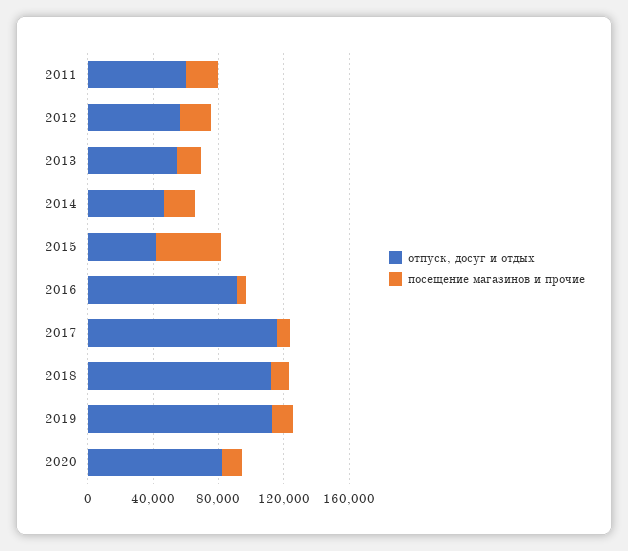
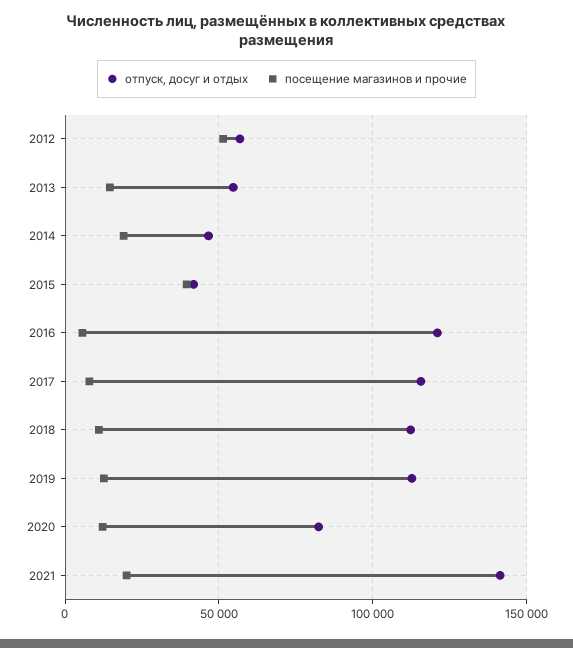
отпуск, досуг и отдых, 2011: 60000 -> none
посещение магазинов и прочие, 2011: 20000 -> none
посещение магазинов и прочие, 2012: 20000 -> 50000
отпуск, досуг и отдых, 2016: 90000 -> 120000
отпуск, досуг и отдых, 2021: none -> 140000
посещение магазинов и прочие, 2021: none -> 20000

